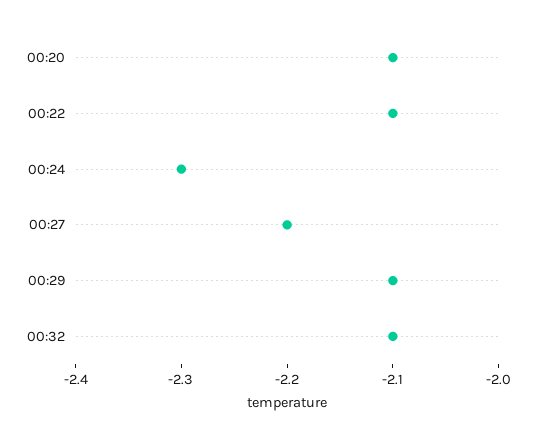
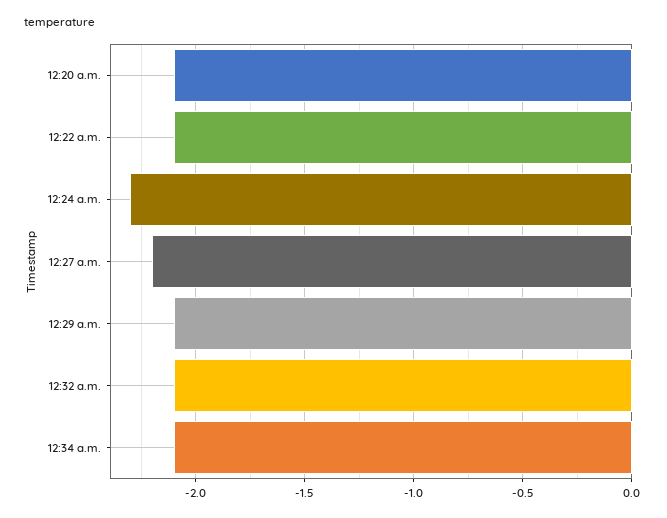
12:34 a.m.: none -> -2.1

